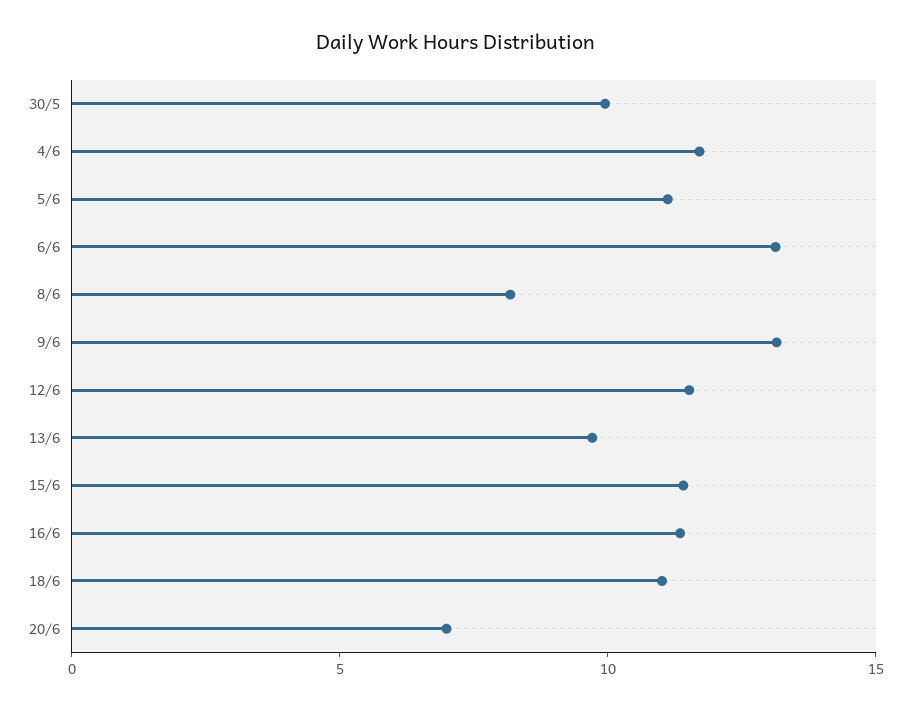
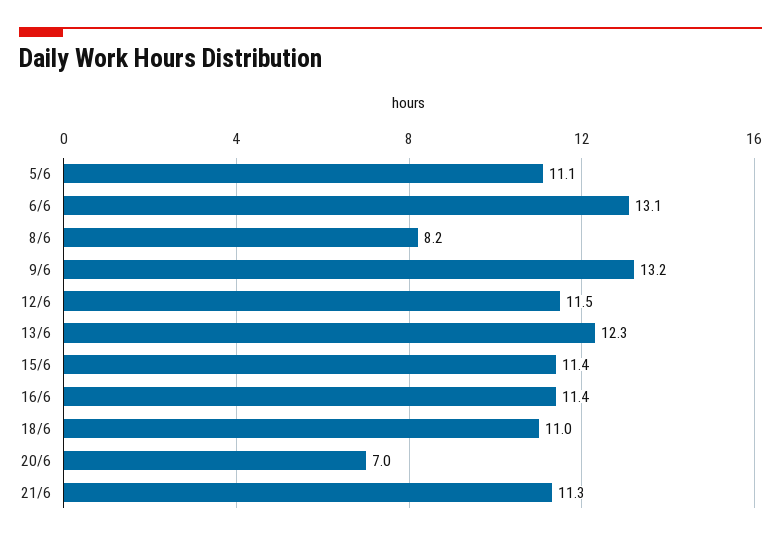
30/5: 10 -> none
4/6: 12 -> none
13/6: 10 -> 12.3
21/6: none -> 11.3

